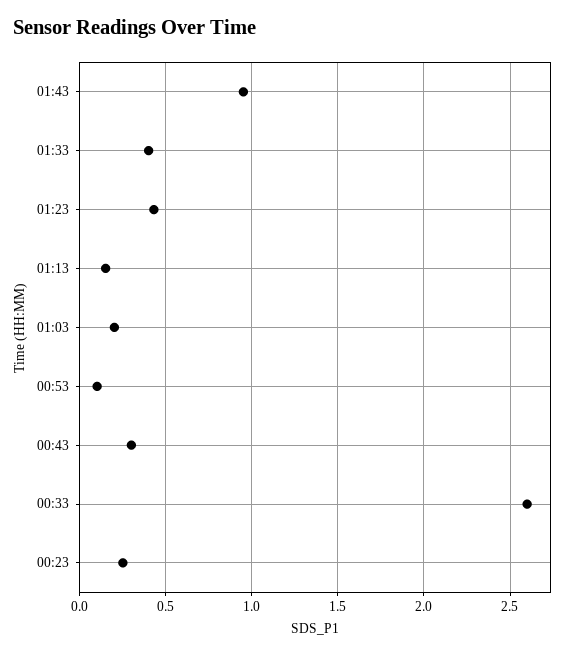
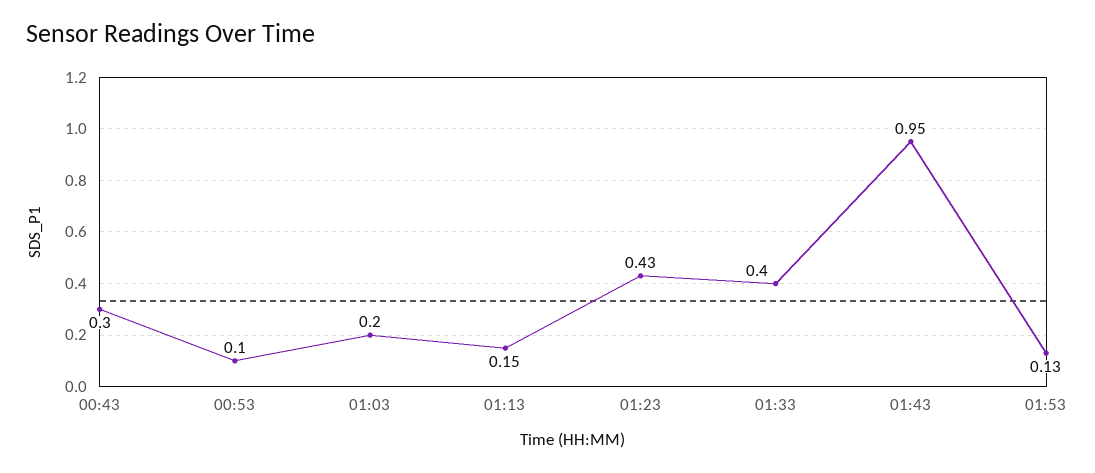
00:33: 2.6 -> none
00:23: 0.25 -> none
01:53: none -> 0.13

